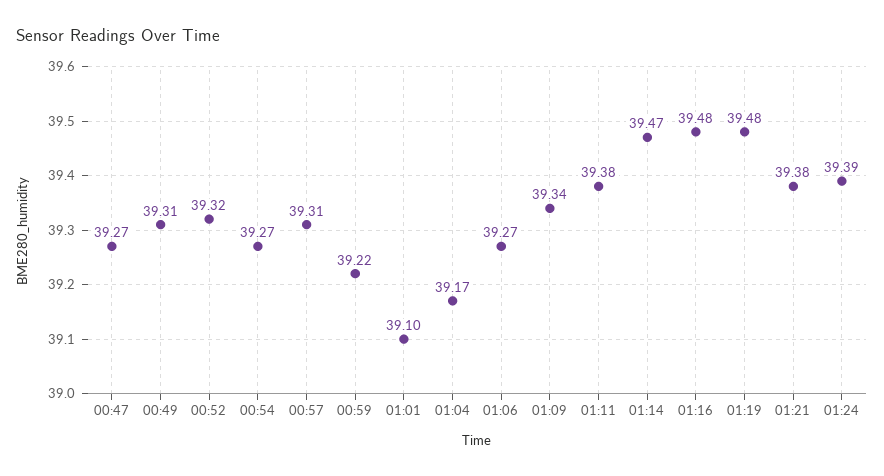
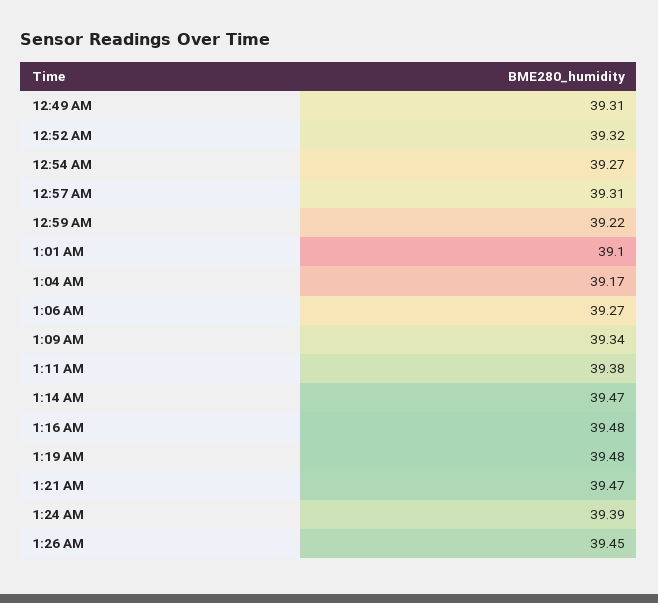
00:47: 39.27 -> none
01:21: 39.38 -> 39.47
1:26 AM: none -> 39.45

